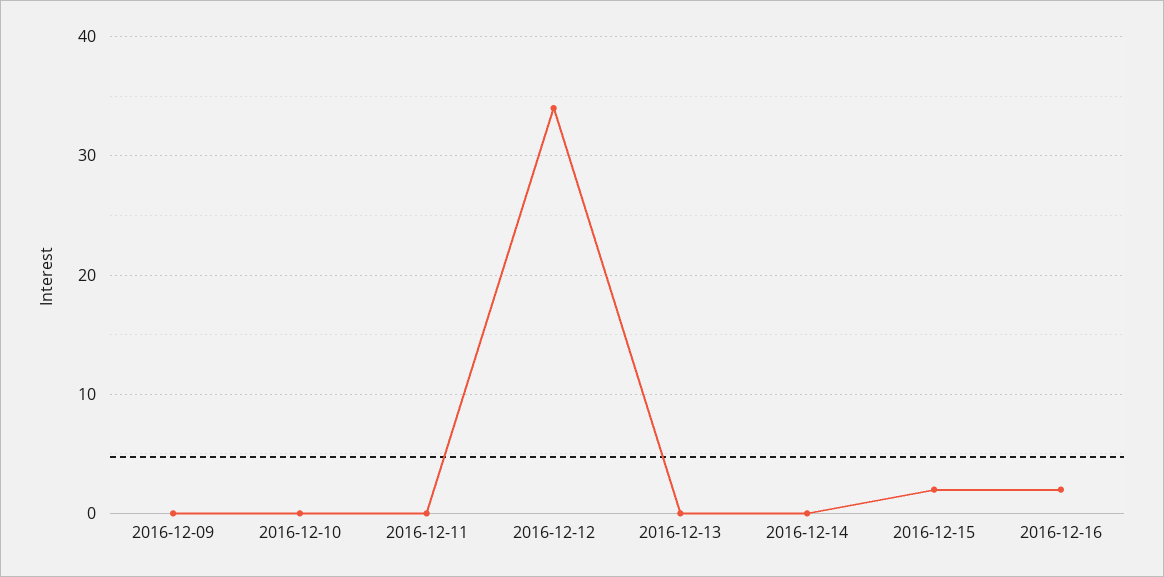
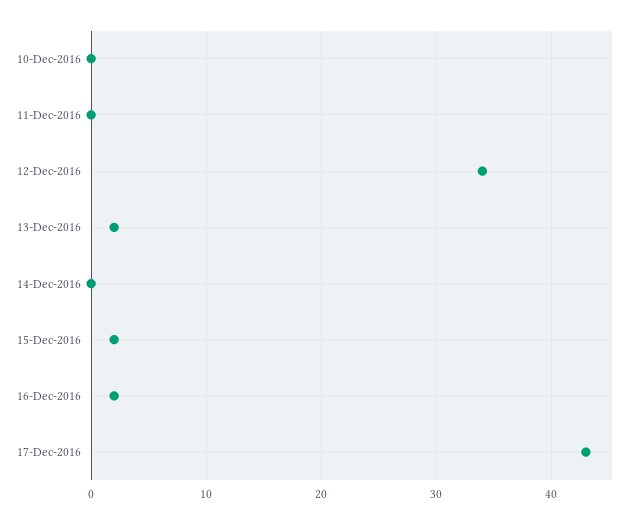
2016-12-09: 0 -> none
2016-12-13: 0 -> 2
17-Dec-2016: none -> 43

